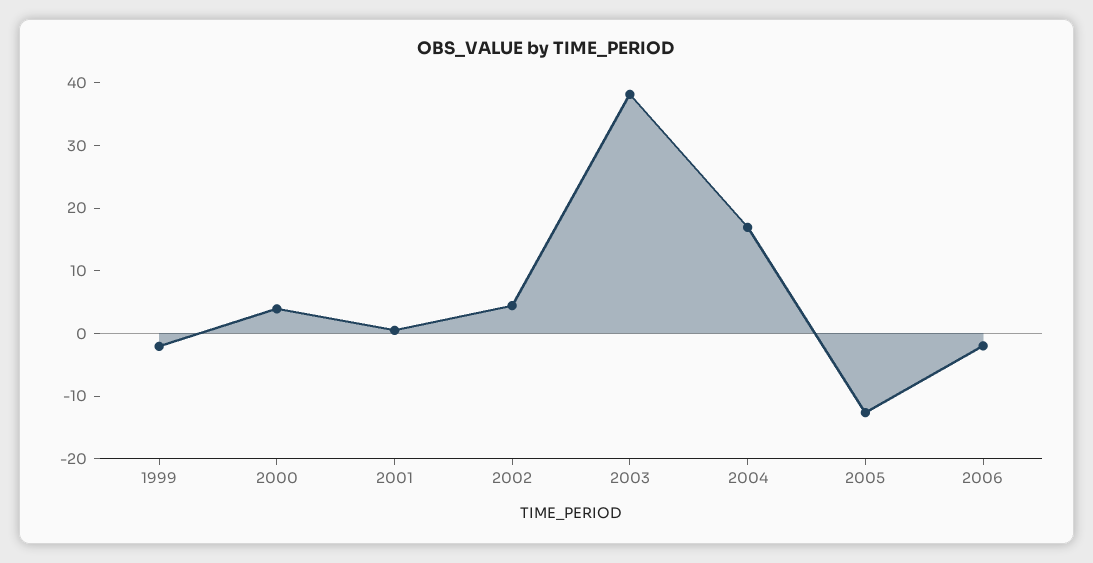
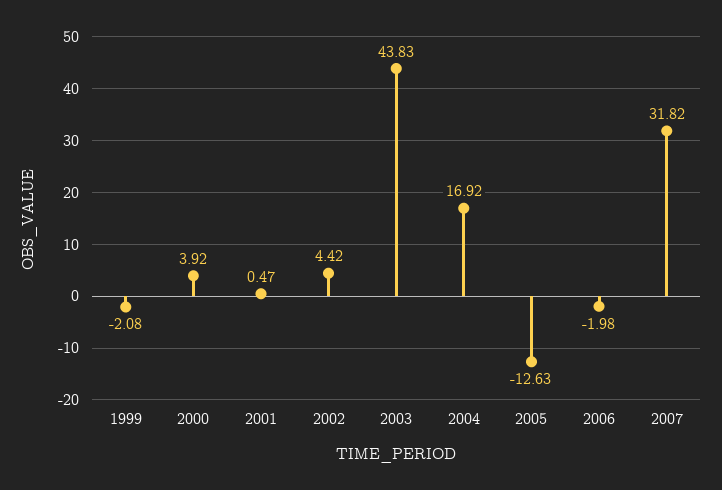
2003: 38 -> 43.83
2007: none -> 31.82

